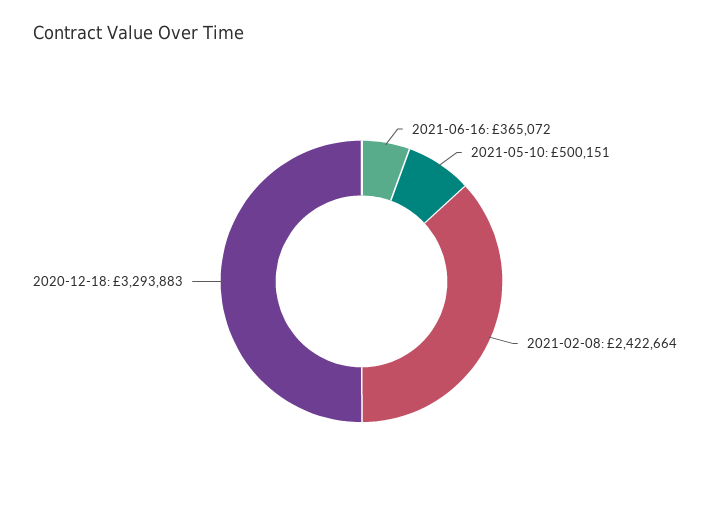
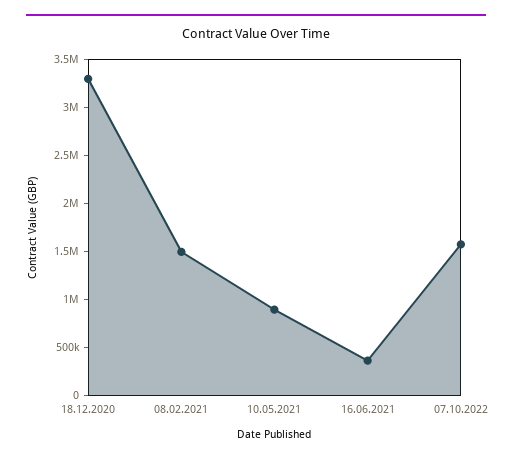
2021-05-10: 500151 -> 900000
2021-02-08: 2422664 -> 1500000
07.10.2022: none -> 1600000

